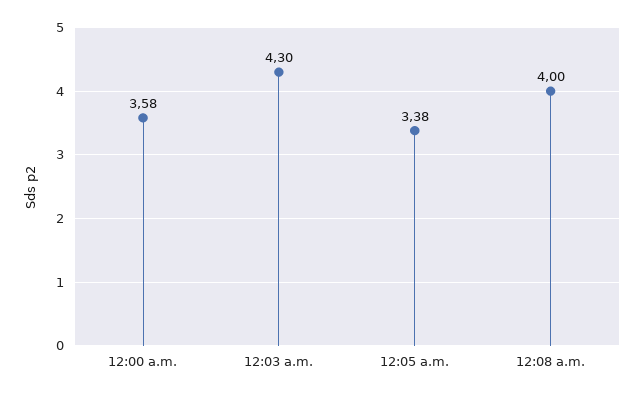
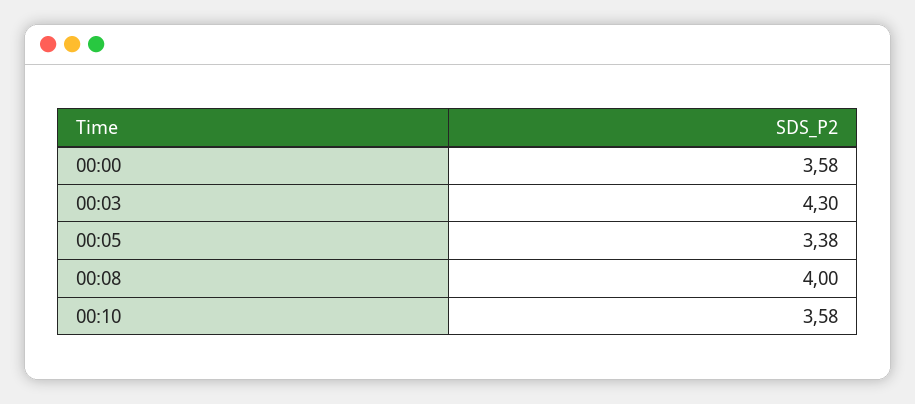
00:10: none -> 3.58

